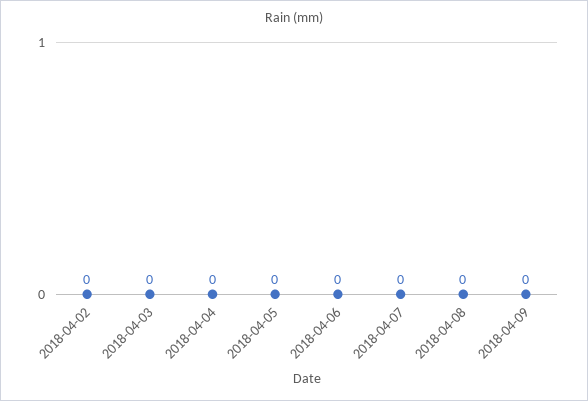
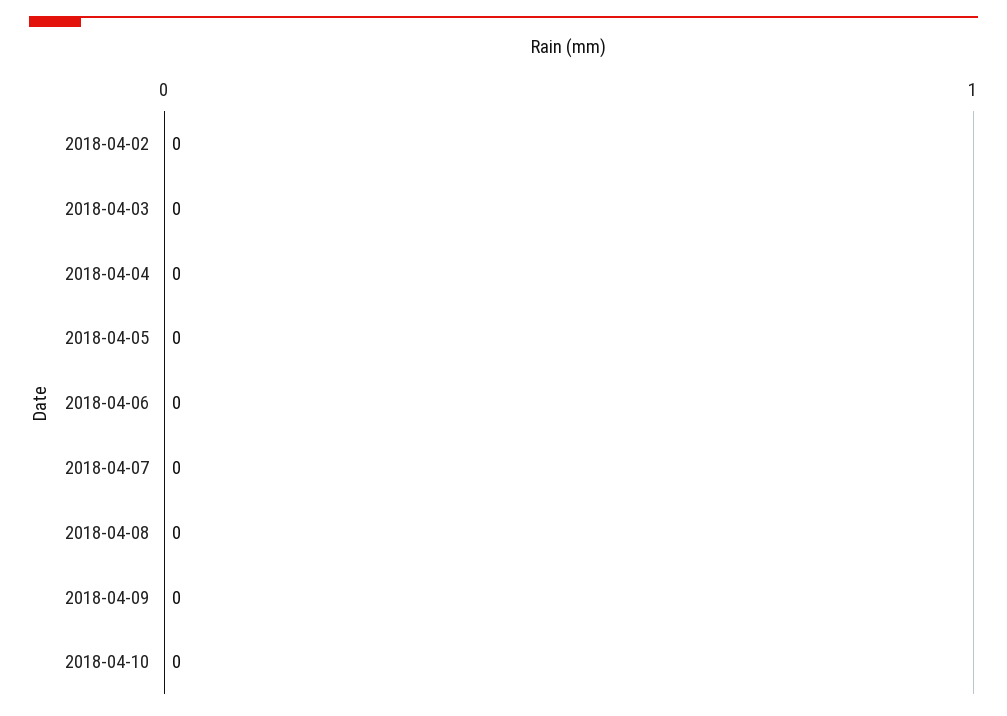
2018-04-10: none -> 0

